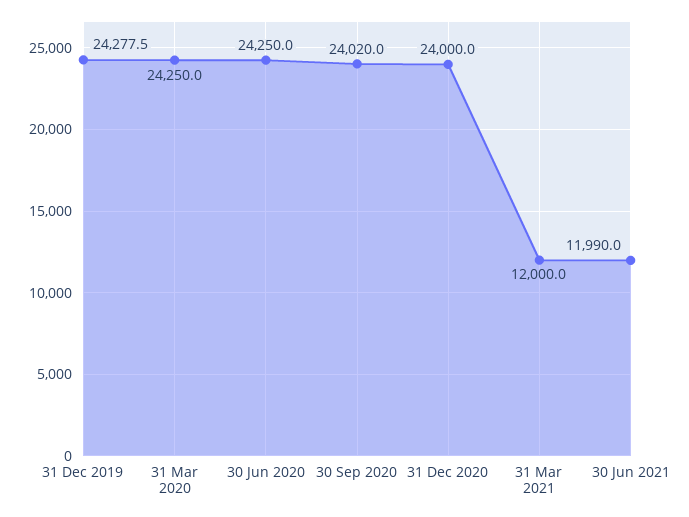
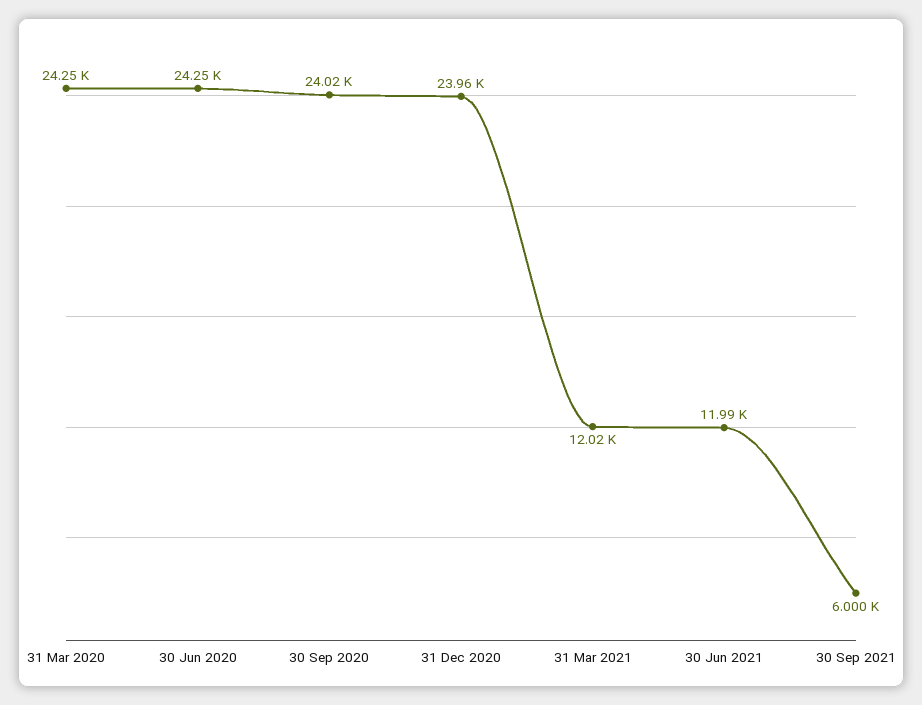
31 Dec 2019: 24277.5 -> none
31 Dec 2020: 24000 -> 23960
31 Mar 2021: 12000 -> 12020
30 Sep 2021: none -> 6000

